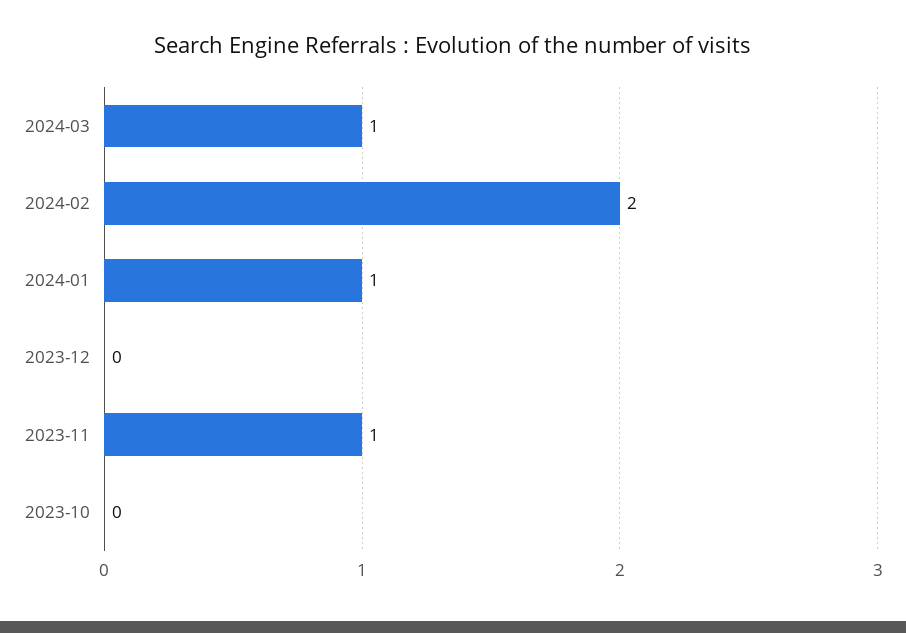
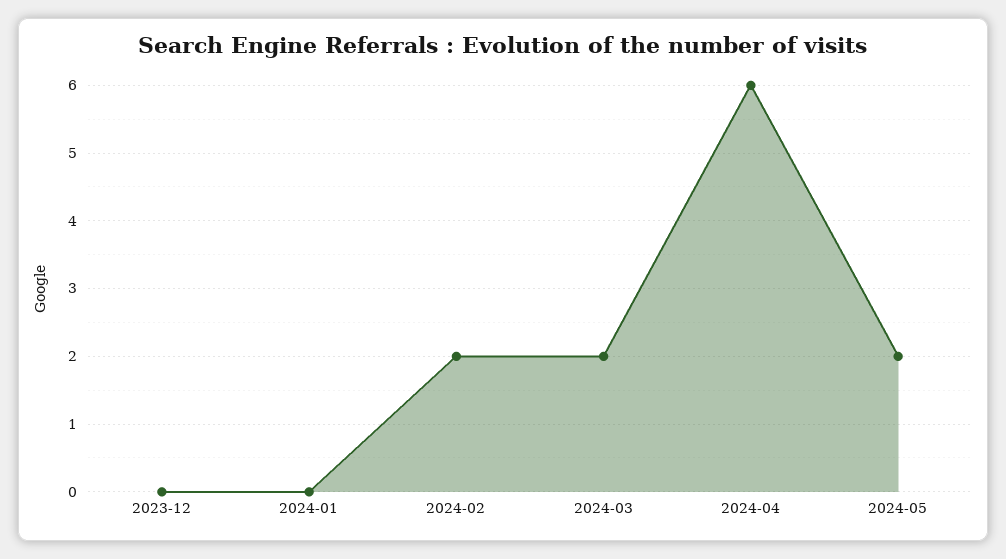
2024-03: 1 -> 2
2024-01: 1 -> 0
2023-11: 1 -> none
2023-10: 0 -> none
2024-04: none -> 6
2024-05: none -> 2

